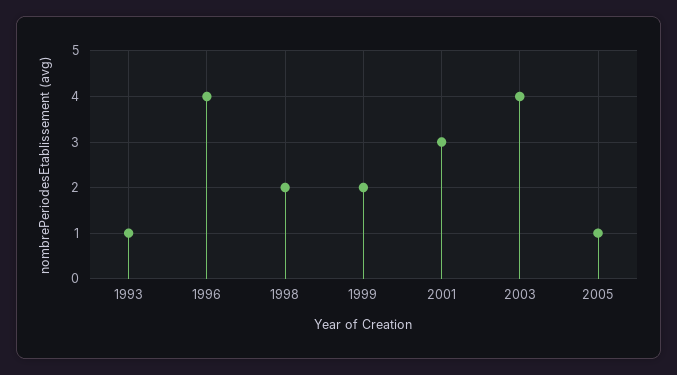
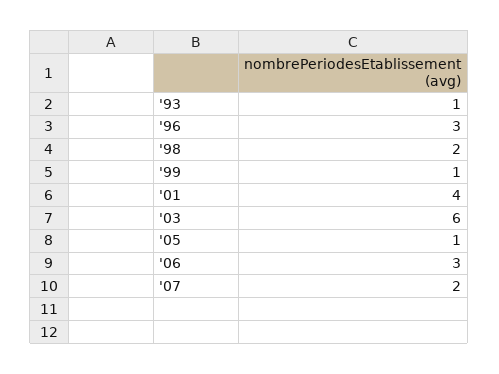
1996: 4 -> 3
1999: 2 -> 1
2001: 3 -> 4
2003: 4 -> 6
'06: none -> 3
'07: none -> 2

